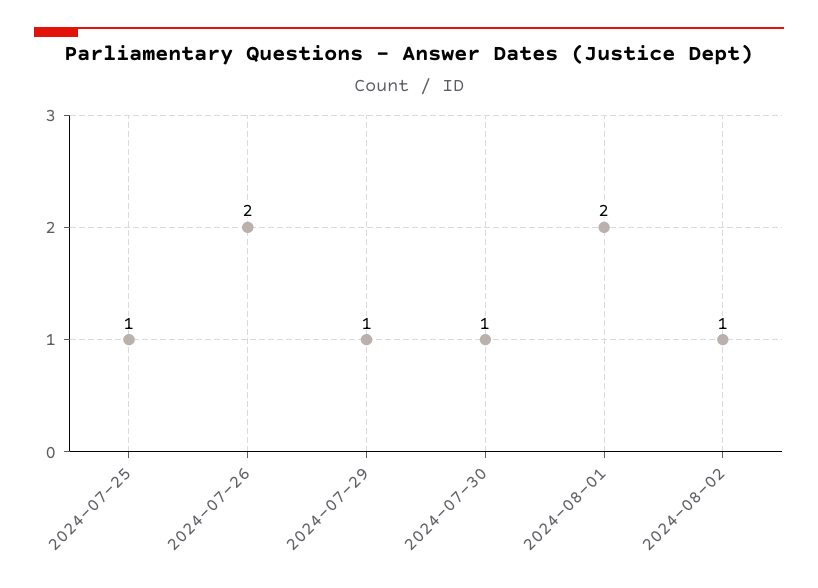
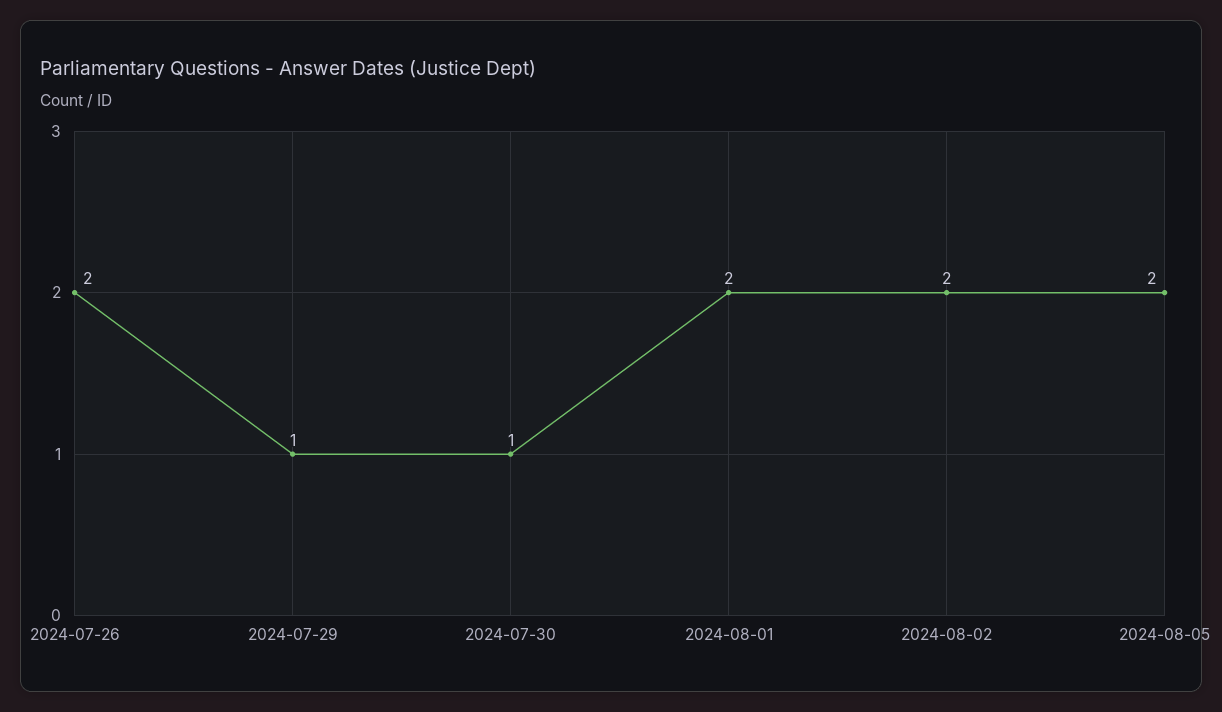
2024-07-25: 1 -> none
2024-08-02: 1 -> 2
2024-08-05: none -> 2

